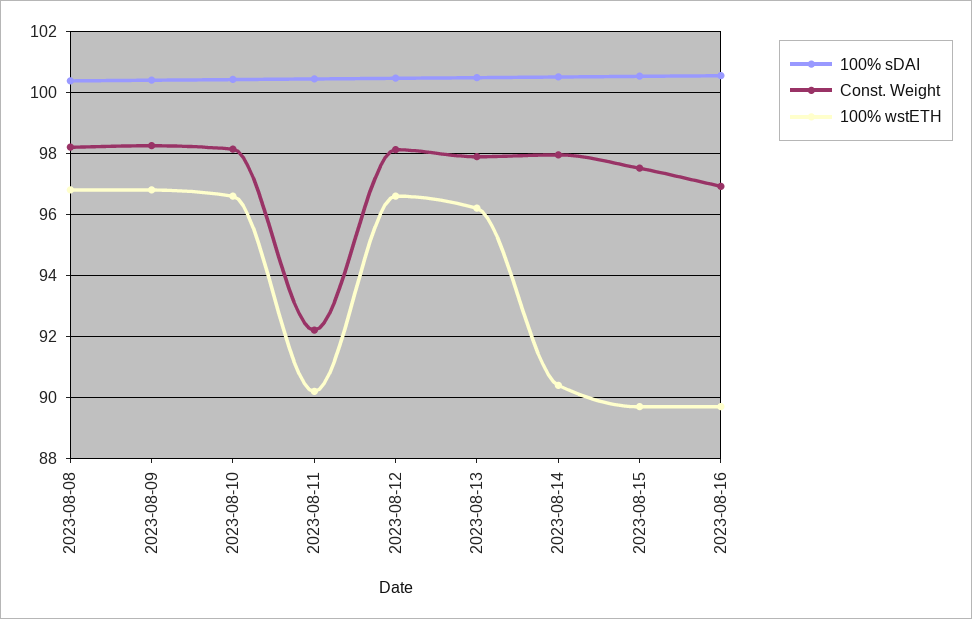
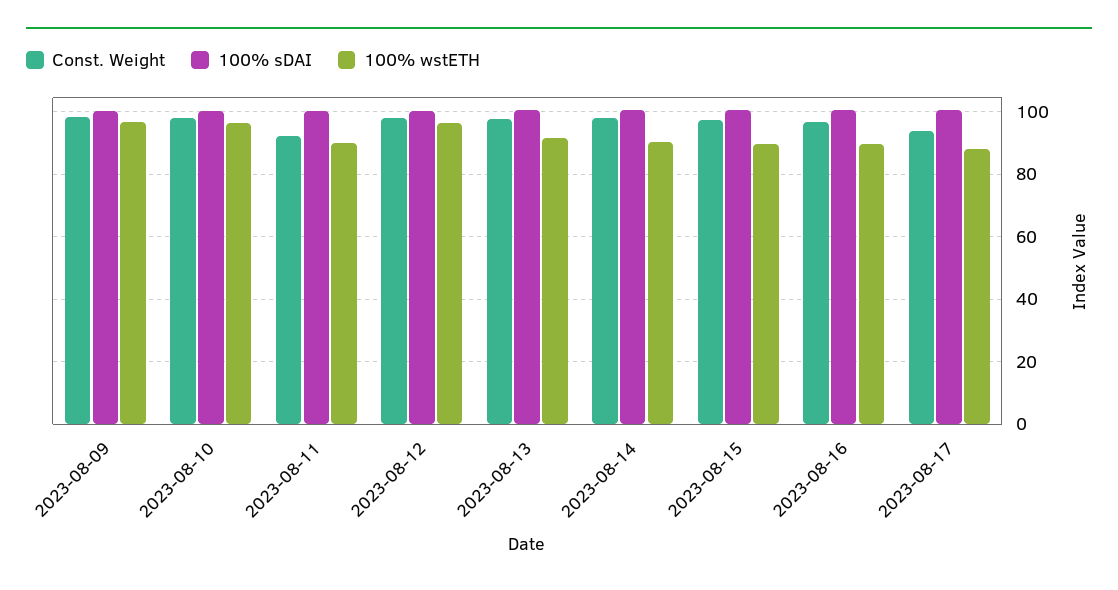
100% sDAI, 2023-08-08: 100.4 -> none
Const. Weight, 2023-08-08: 98.2 -> none
100% wstETH, 2023-08-08: 96.8 -> none
100% wstETH, 2023-08-13: 96.2 -> 92
Const. Weight, 2023-08-17: none -> 94
100% sDAI, 2023-08-17: none -> 100
100% wstETH, 2023-08-17: none -> 88

